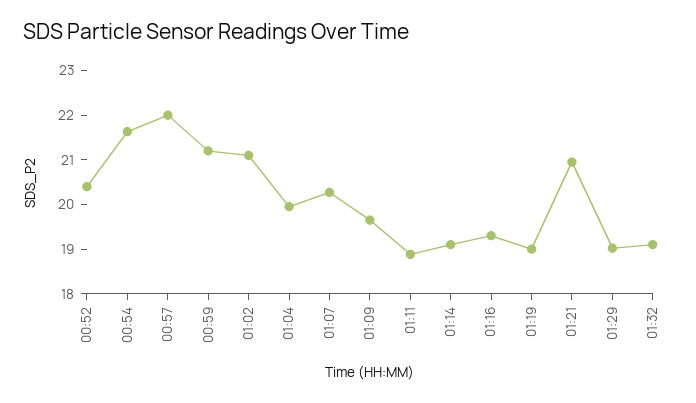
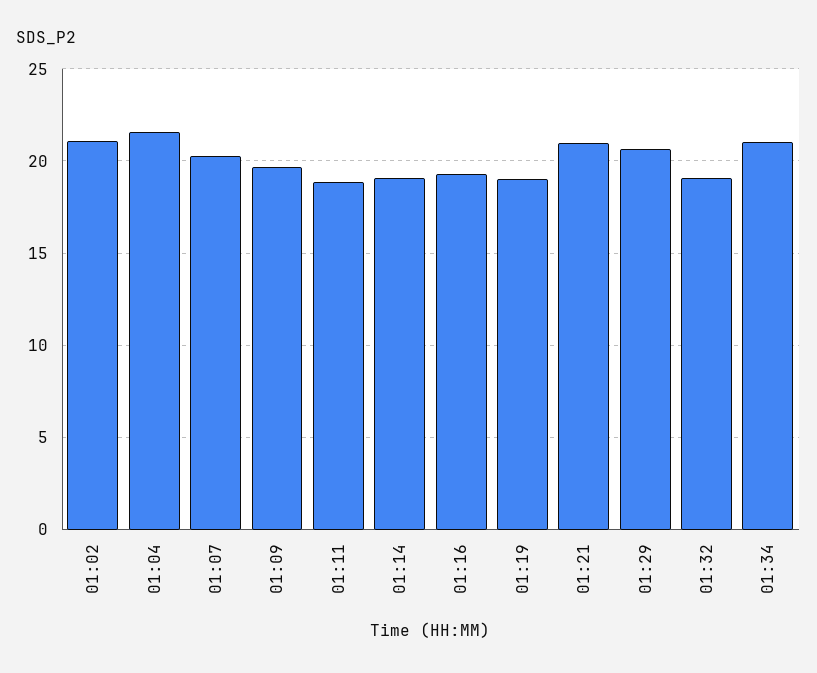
00:52: 20.4 -> none
00:54: 21.6 -> none
00:57: 22 -> none
00:59: 21.2 -> none
01:04: 20 -> 21.5
01:29: 19 -> 20.5
01:34: none -> 21

